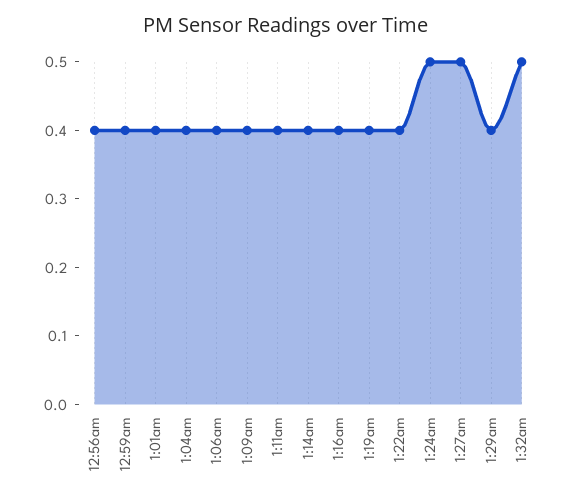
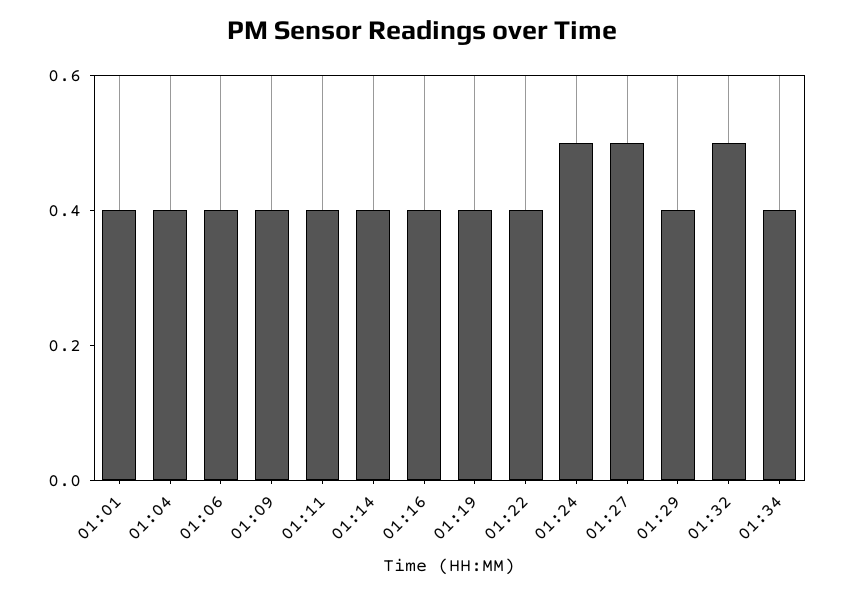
12:56am: 0.4 -> none
12:59am: 0.4 -> none
01:34: none -> 0.4

